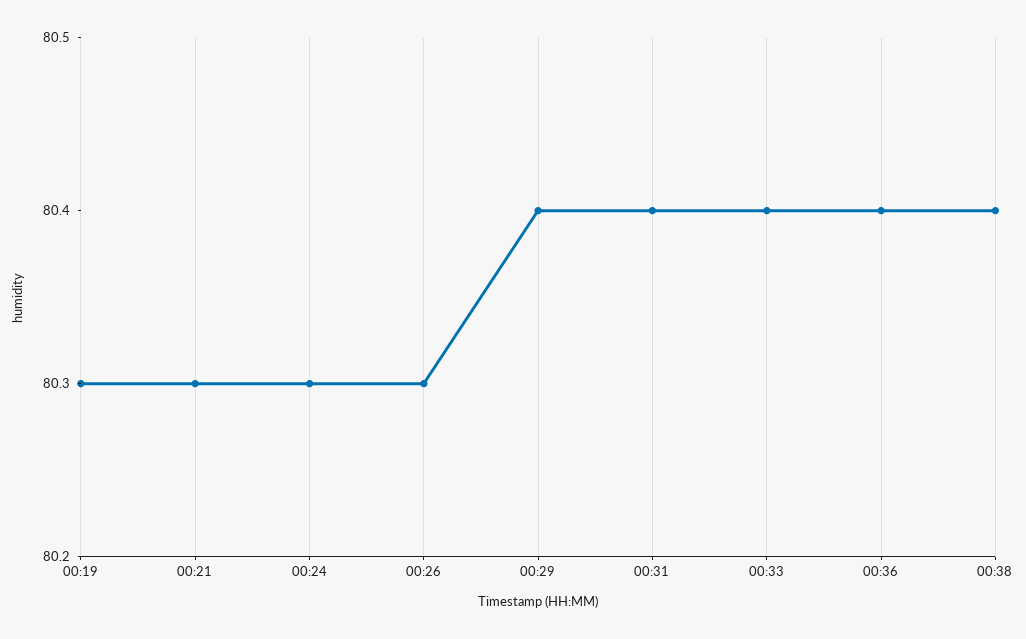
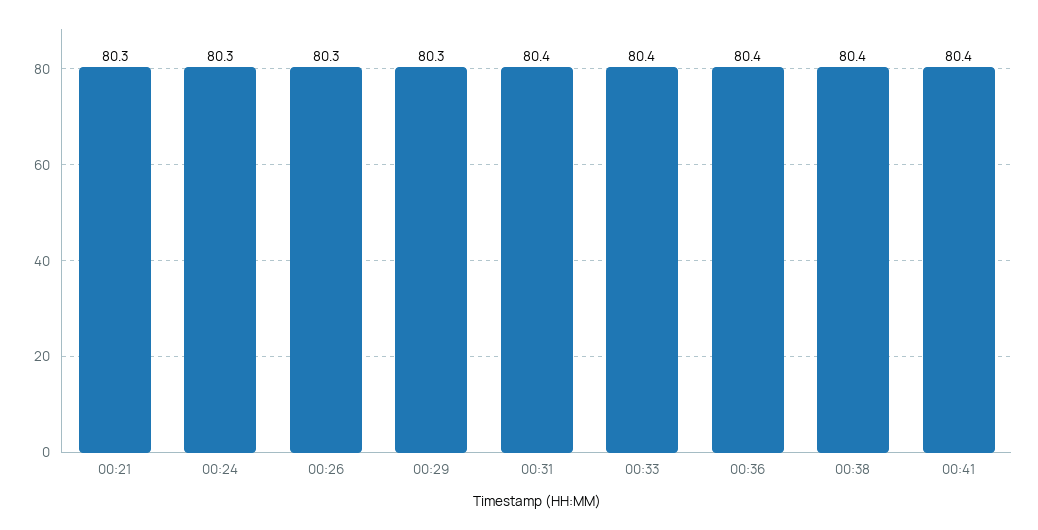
00:19: 80.3 -> none
00:29: 80.4 -> 80.3
00:41: none -> 80.4

